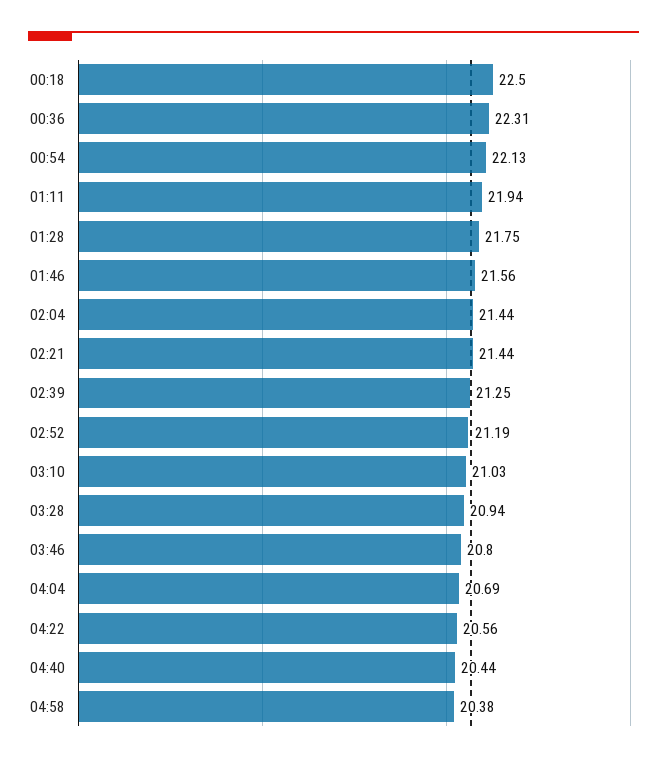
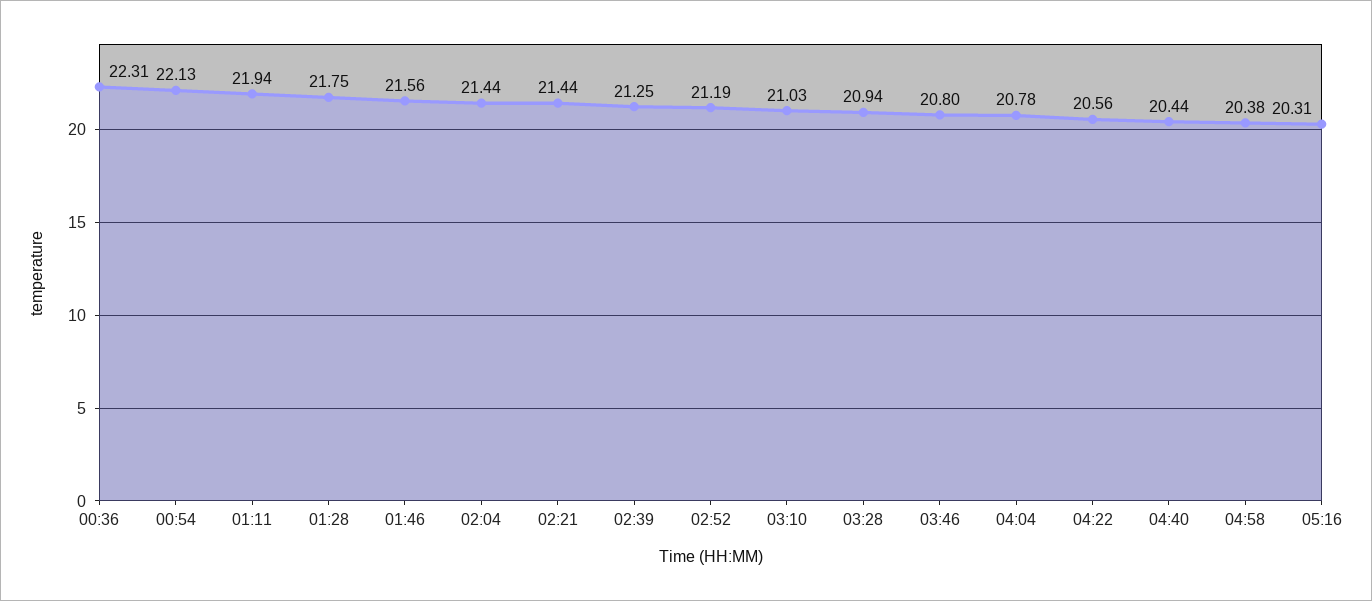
00:18: 22.5 -> none
04:04: 20.69 -> 20.78
05:16: none -> 20.31

